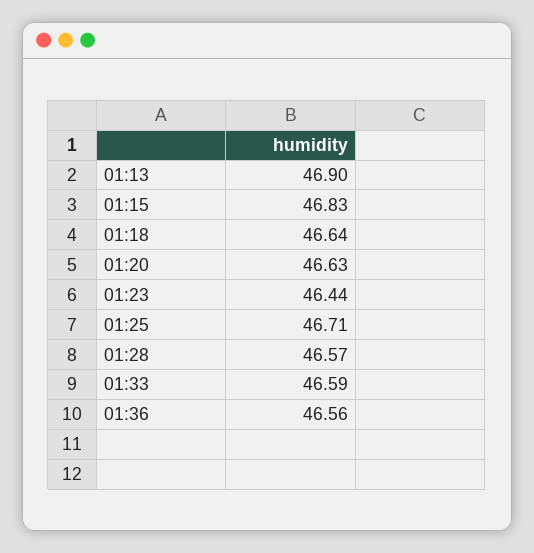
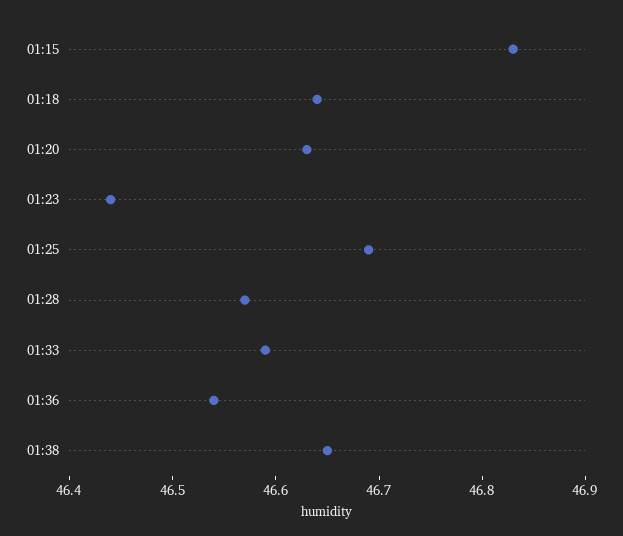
01:13: 46.9 -> none
01:25: 46.71 -> 46.69
01:36: 46.56 -> 46.54
01:38: none -> 46.65

